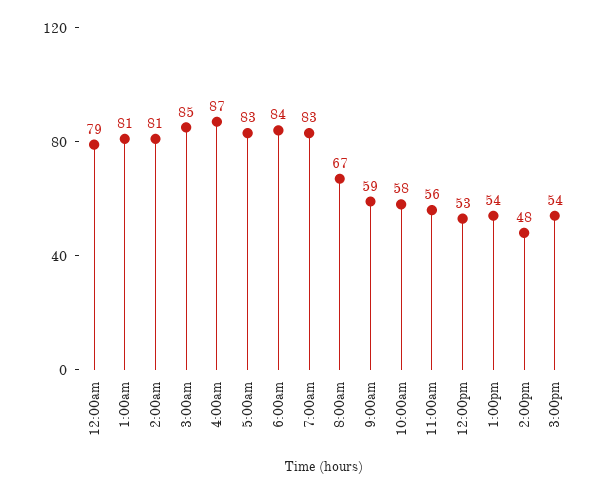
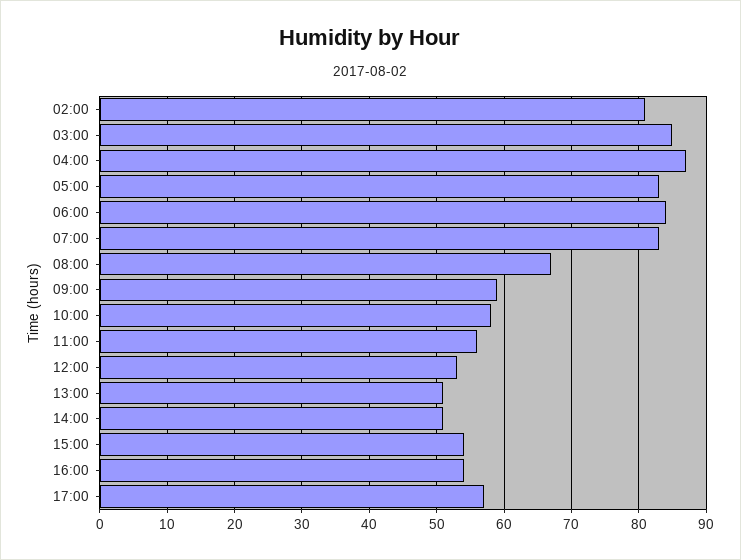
12:00am: 79 -> none
1:00am: 81 -> none
1:00pm: 54 -> 51
2:00pm: 48 -> 51
16:00: none -> 54
17:00: none -> 57

